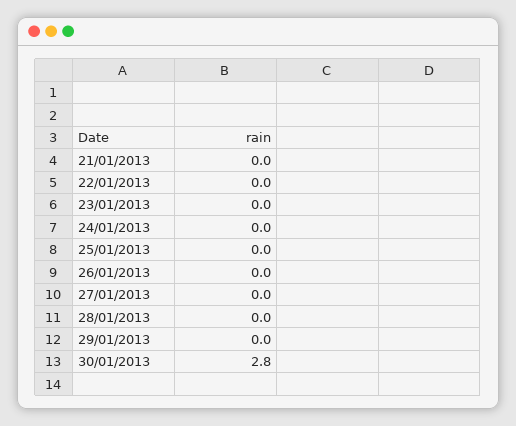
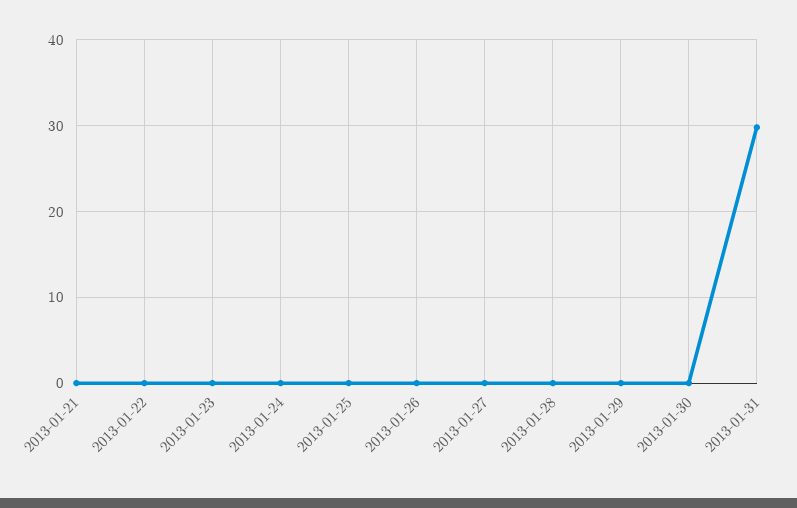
30/01/2013: 2.8 -> 0
2013-01-31: none -> 30

